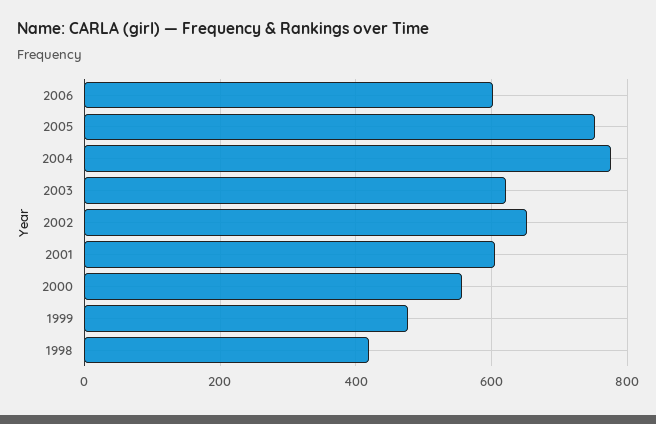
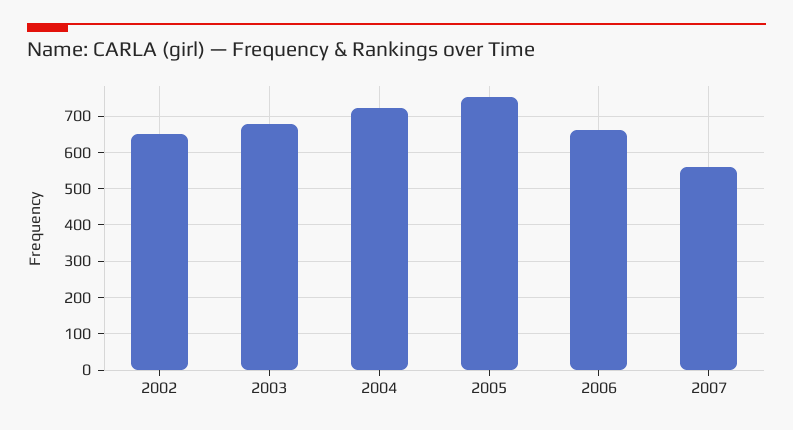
2006: 600 -> 660
2004: 780 -> 720
2003: 620 -> 680
2001: 600 -> none
2000: 560 -> none
1999: 480 -> none
1998: 420 -> none
2007: none -> 560

